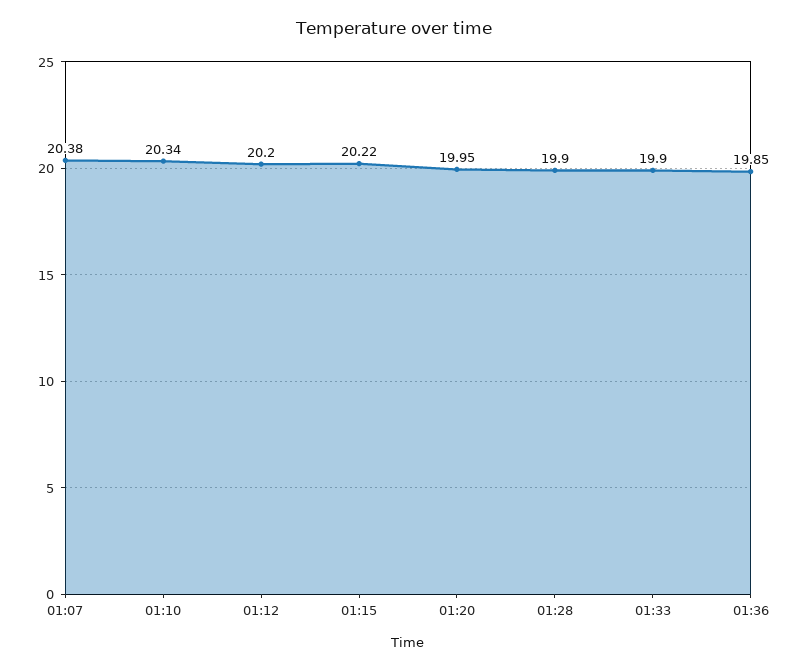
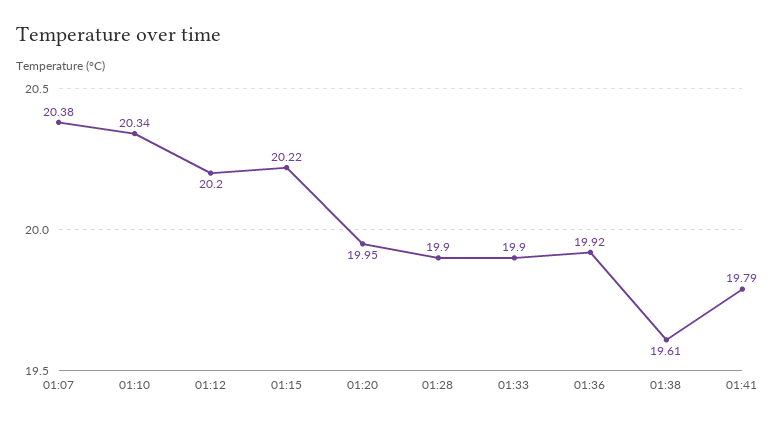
01:36: 19.85 -> 19.92
01:38: none -> 19.61
01:41: none -> 19.79

